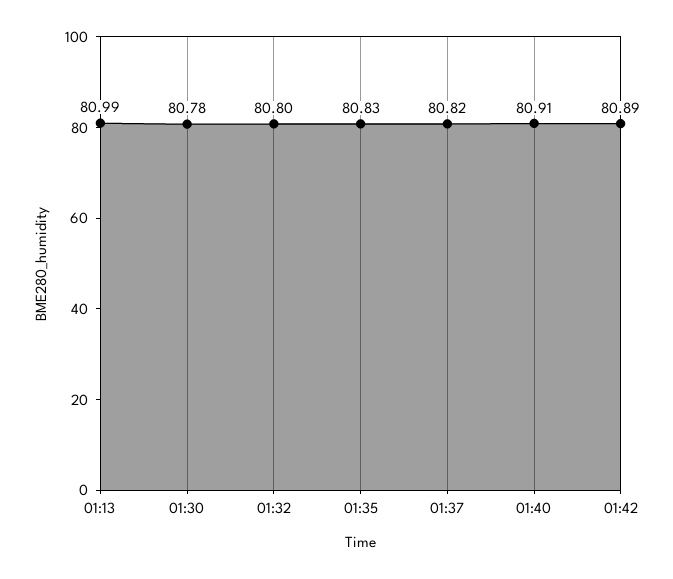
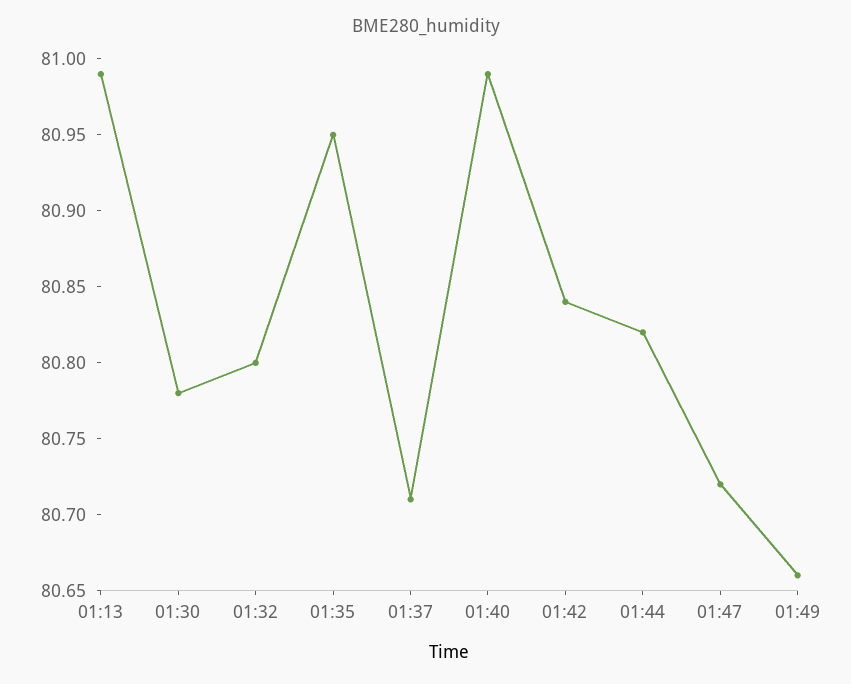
01:35: 80.83 -> 80.95
01:37: 80.82 -> 80.71
01:40: 80.91 -> 80.99
01:42: 80.89 -> 80.84
01:44: none -> 80.82
01:47: none -> 80.72
01:49: none -> 80.66

